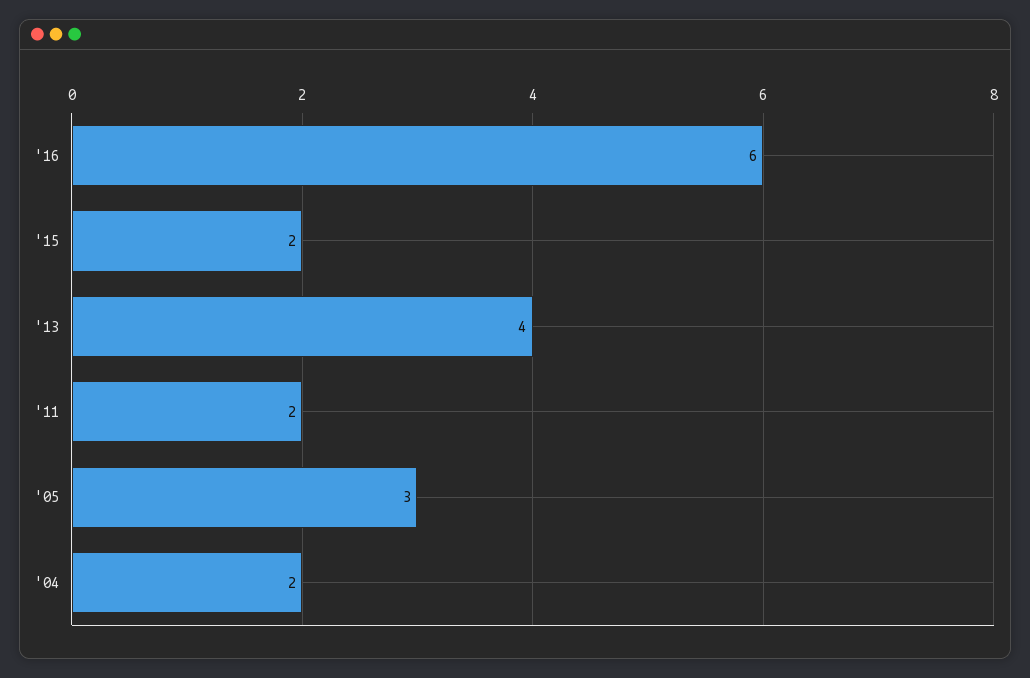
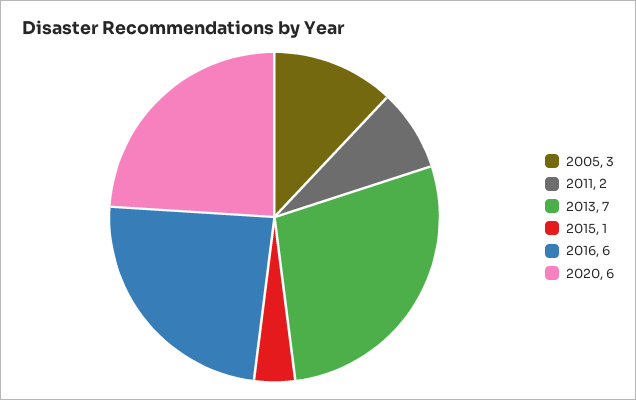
'15: 2 -> 1
'13: 4 -> 7
'04: 2 -> none
2020: none -> 6

